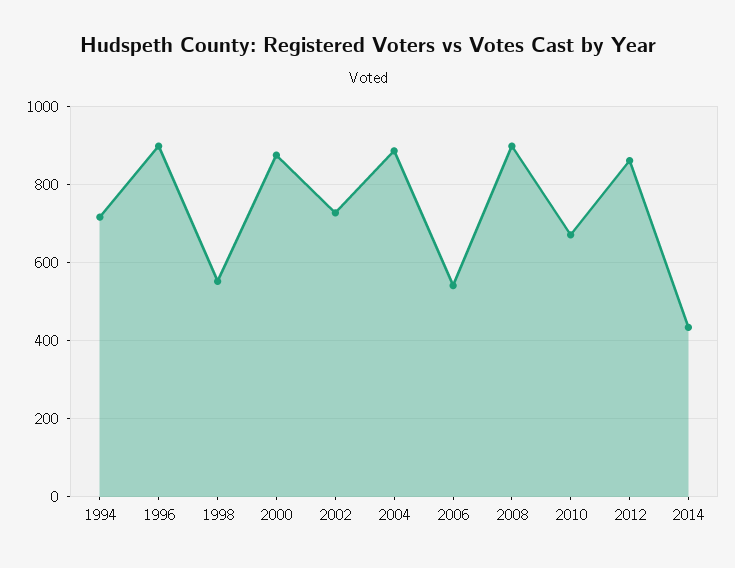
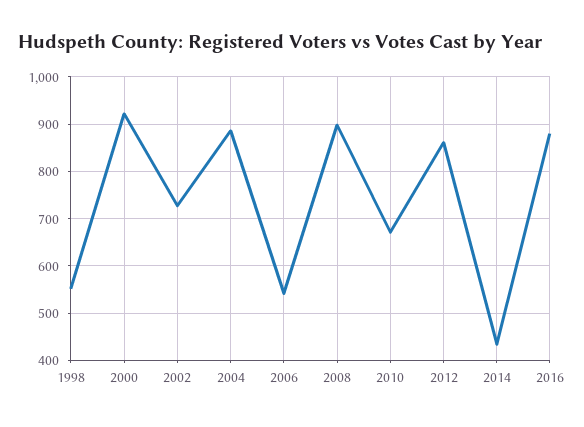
1994: 720 -> none
1996: 900 -> none
2000: 880 -> 920
2016: none -> 880

